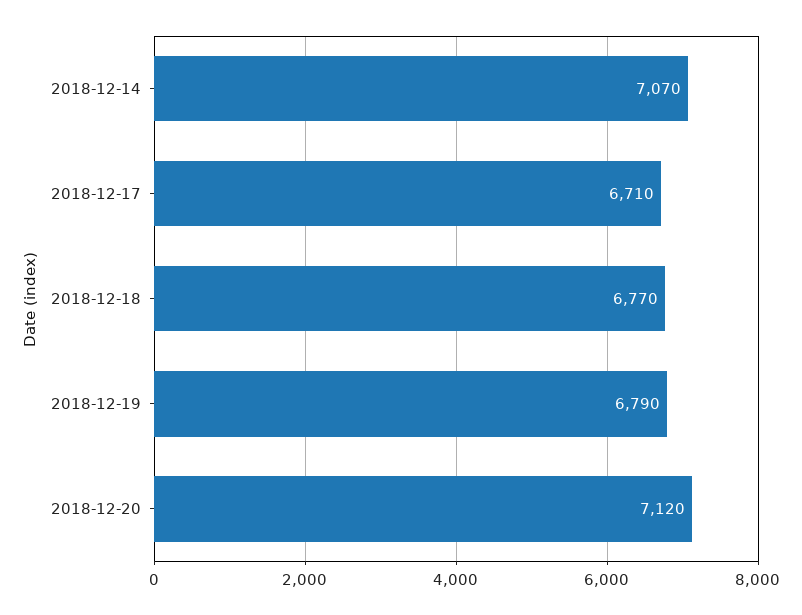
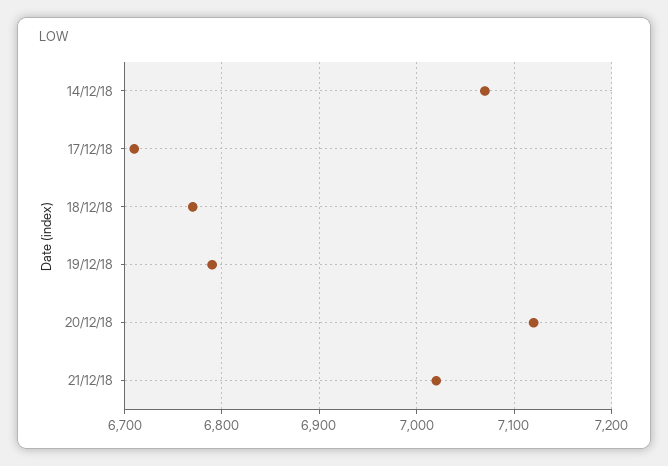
21/12/18: none -> 7020

